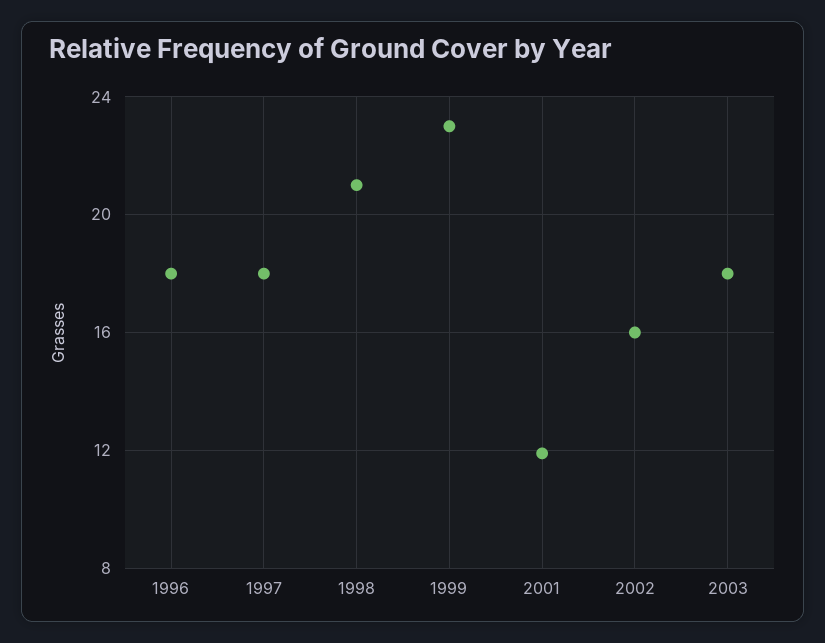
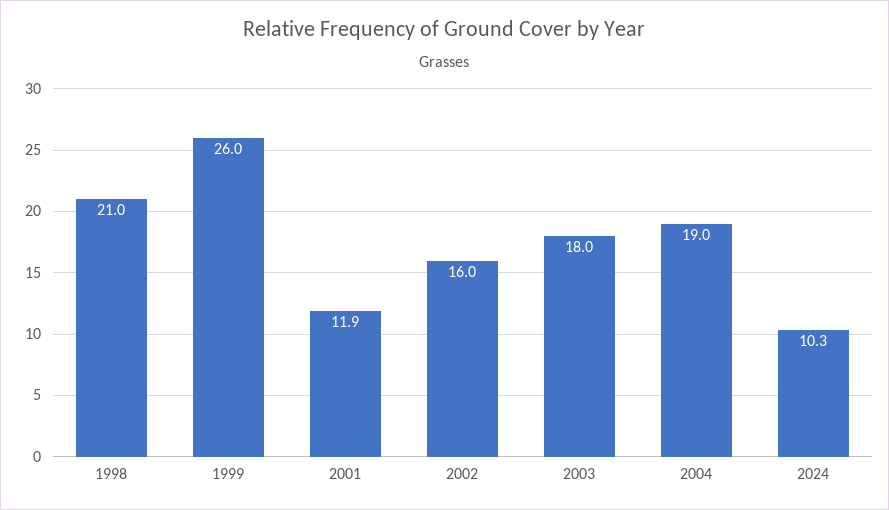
1996: 18 -> none
1997: 18 -> none
1999: 23 -> 26
2004: none -> 19
2024: none -> 10.3

